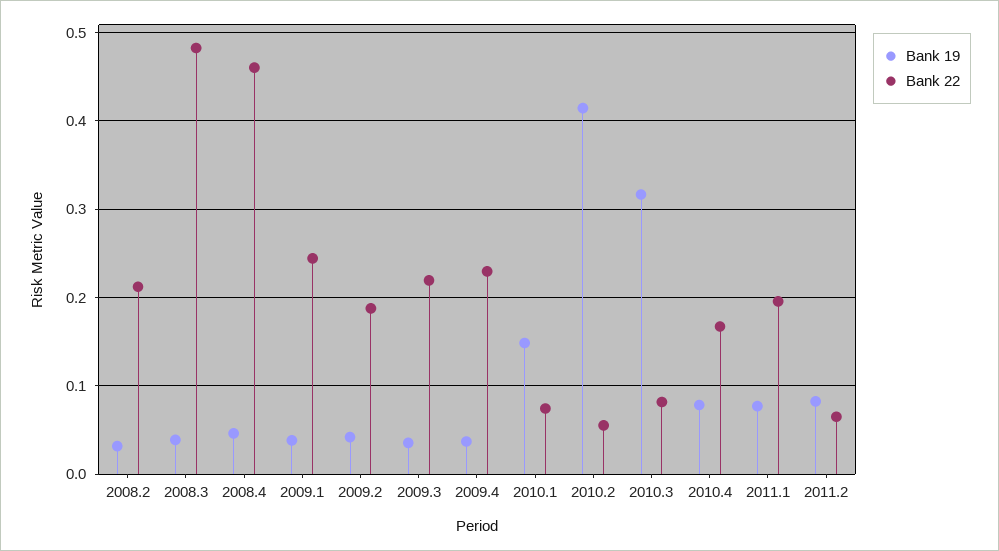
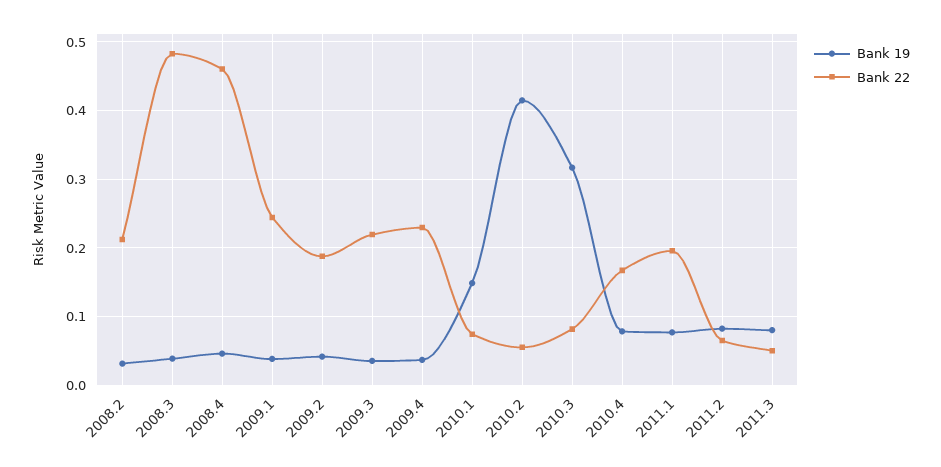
Bank 19, 2011.3: none -> 0.08
Bank 22, 2011.3: none -> 0.05

